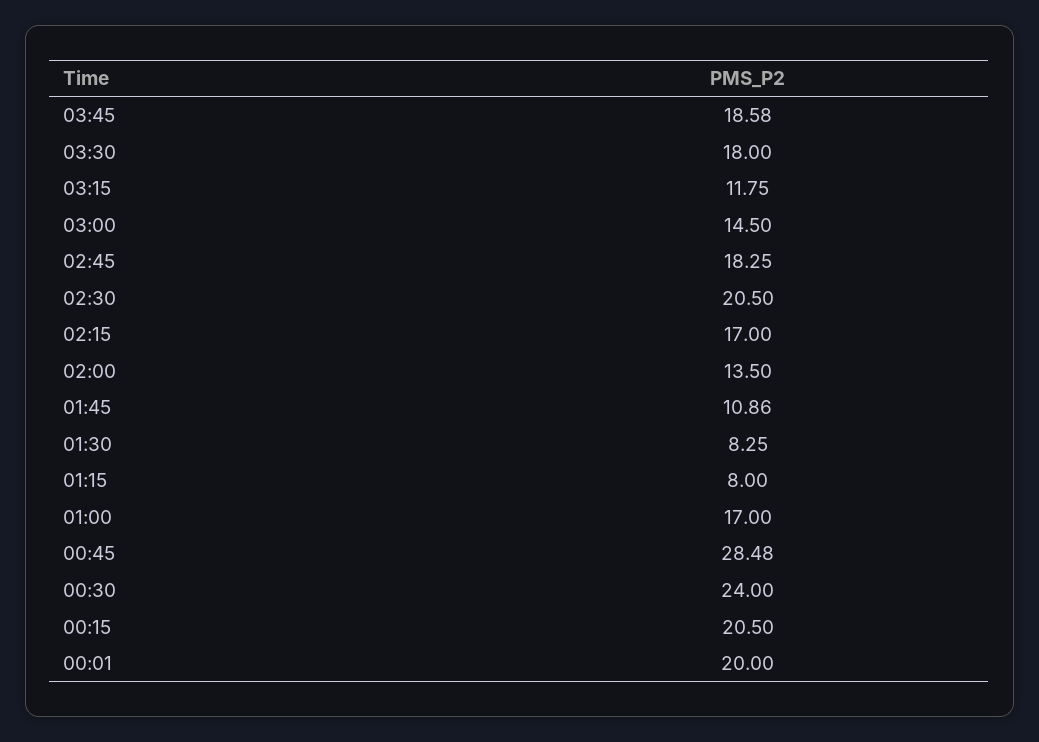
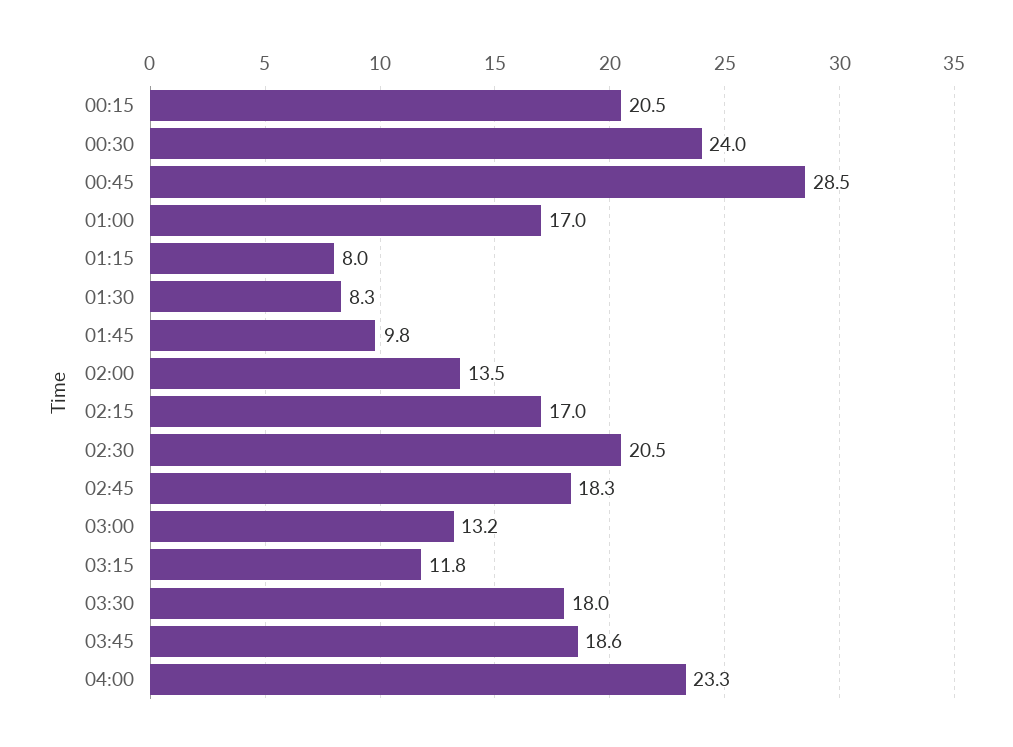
03:00: 14.5 -> 13.2
01:45: 10.86 -> 9.8
00:01: 20 -> none
04:00: none -> 23.3

